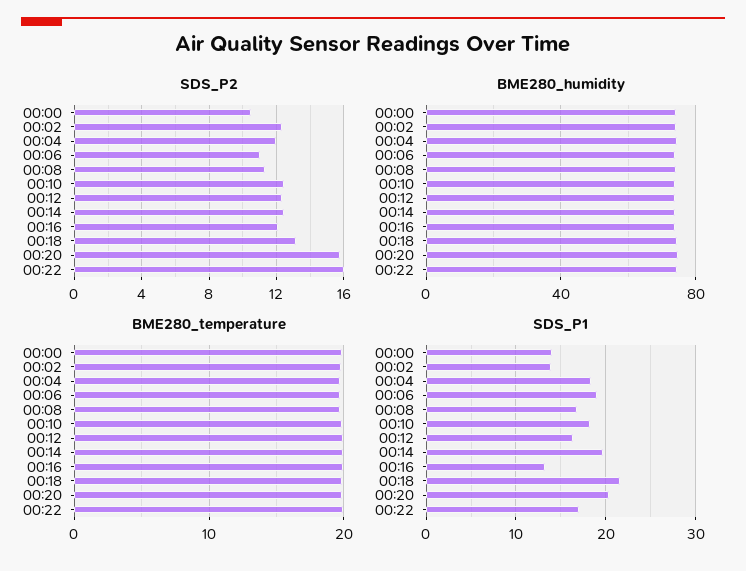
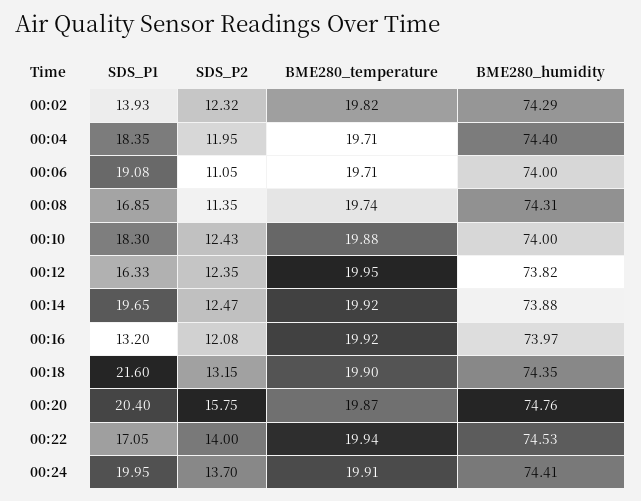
SDS_P2, 00:00: 10.5 -> none
SDS_P2, 00:22: 16 -> 14
BME280_humidity, 00:00: 75 -> none
BME280_temperature, 00:00: 20 -> none
SDS_P1, 00:00: 14 -> none
SDS_P1, 00:24: none -> 19.95
SDS_P2, 00:24: none -> 13.7
BME280_temperature, 00:24: none -> 19.91
BME280_humidity, 00:24: none -> 74.41

